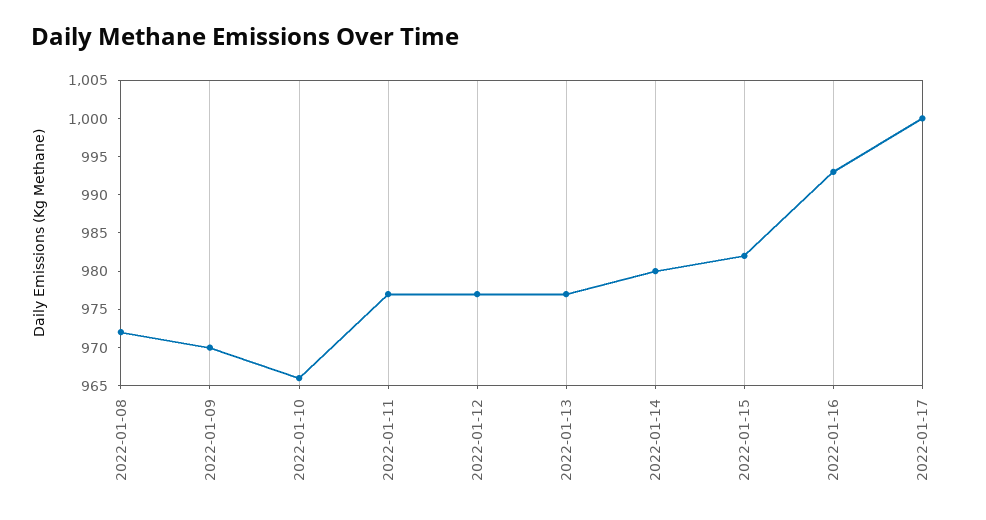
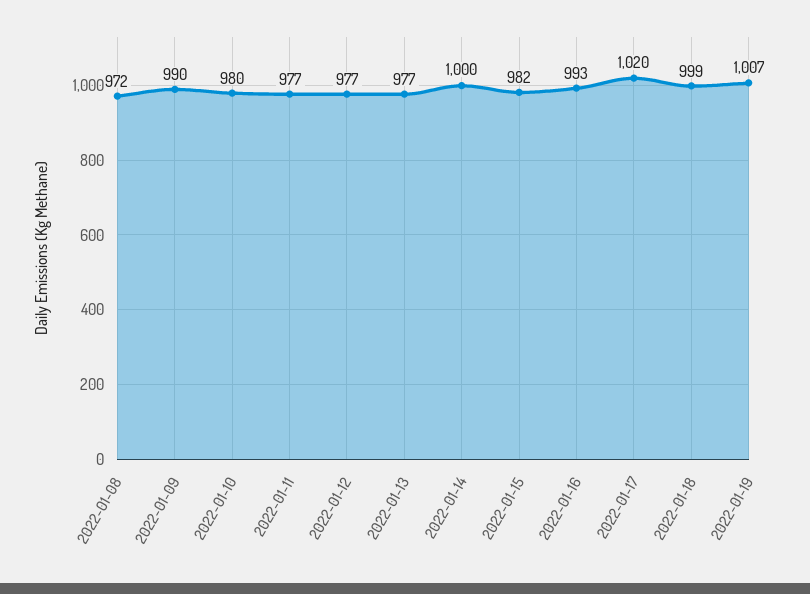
2022-01-09: 970 -> 990
2022-01-10: 965 -> 980
2022-01-14: 980 -> 1000
2022-01-17: 1000 -> 1020
2022-01-18: none -> 999
2022-01-19: none -> 1007

